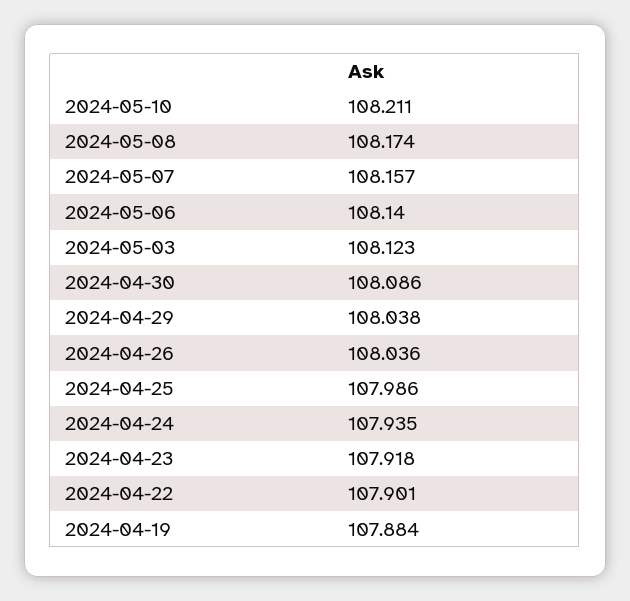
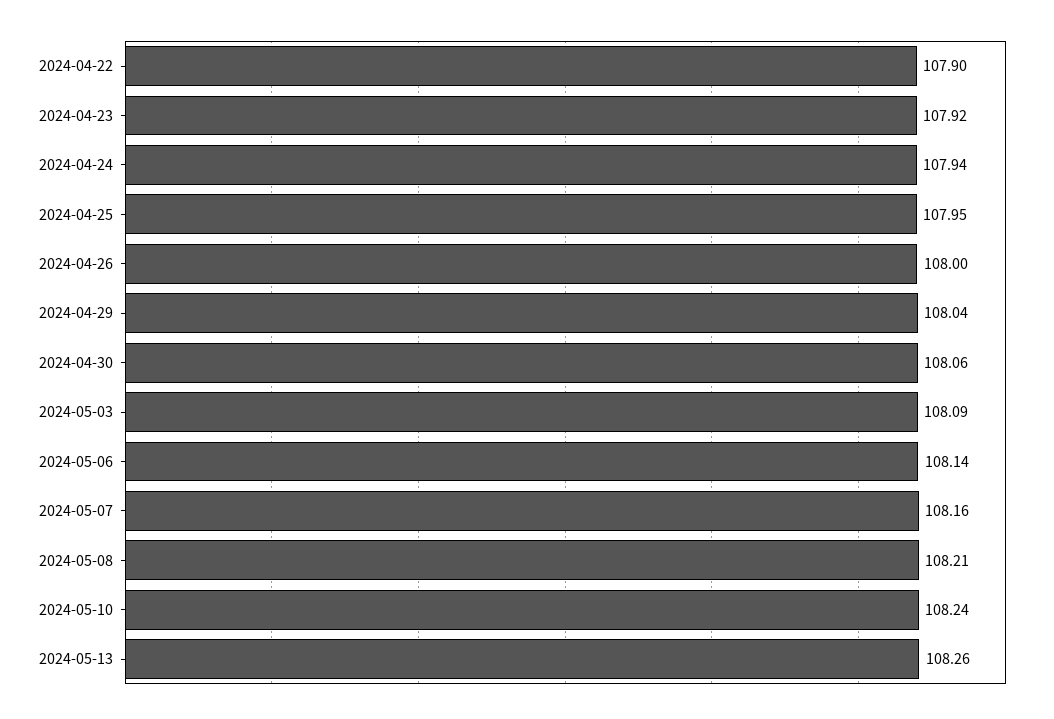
2024-05-10: 108.211 -> 108.24
2024-05-08: 108.174 -> 108.21
2024-05-03: 108.123 -> 108.09
2024-04-30: 108.086 -> 108.06
2024-04-26: 108.036 -> 108
2024-04-25: 107.986 -> 107.95
2024-04-19: 107.884 -> none
2024-05-13: none -> 108.26

